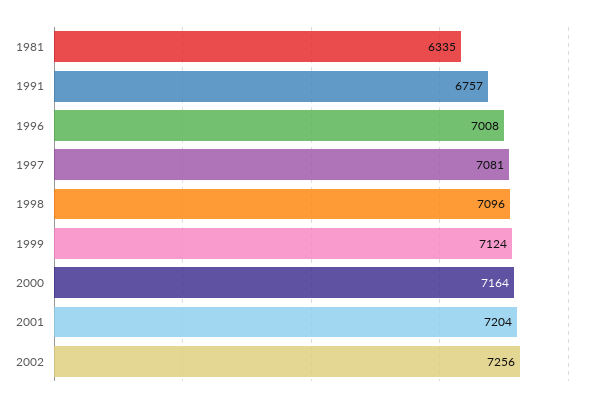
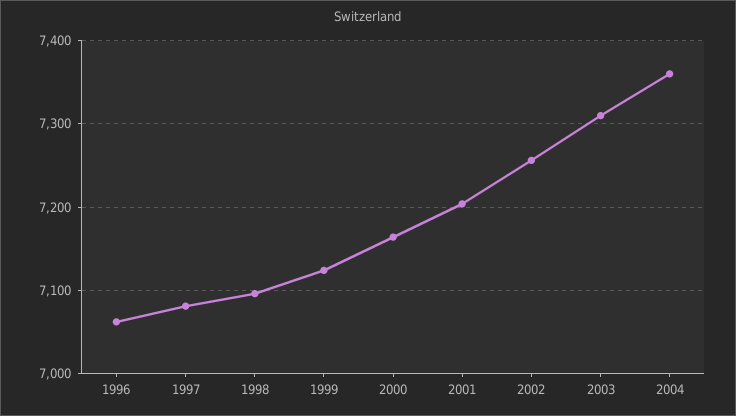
1981: 6335 -> none
1991: 6757 -> none
1996: 7008 -> 7060
2003: none -> 7310
2004: none -> 7360

